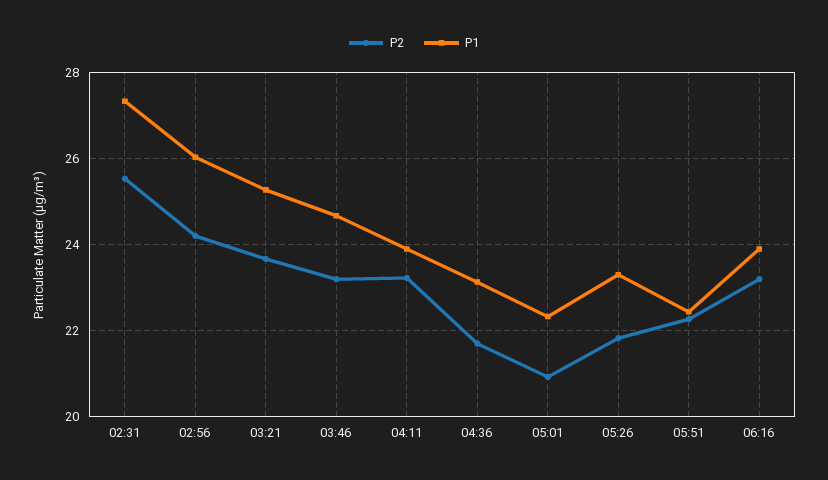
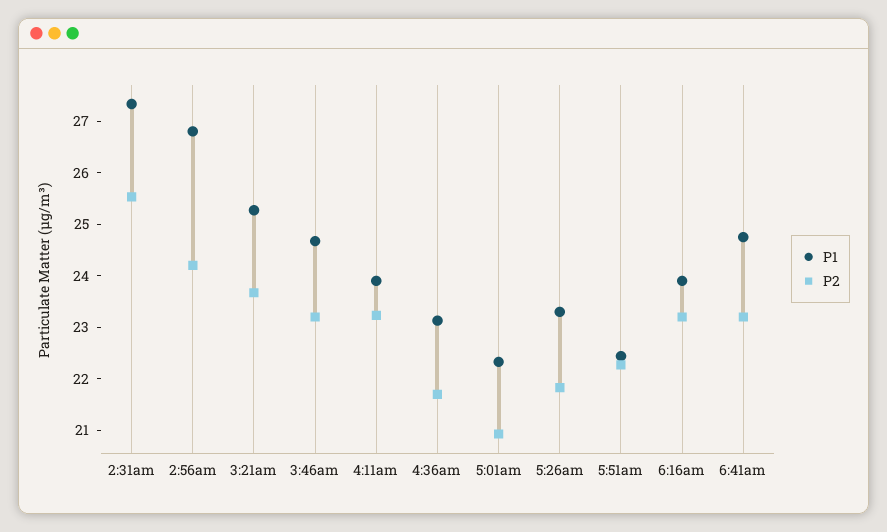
P1, 02:56: 26 -> 26.8
P1, 6:41am: none -> 24.8
P2, 6:41am: none -> 23.2

